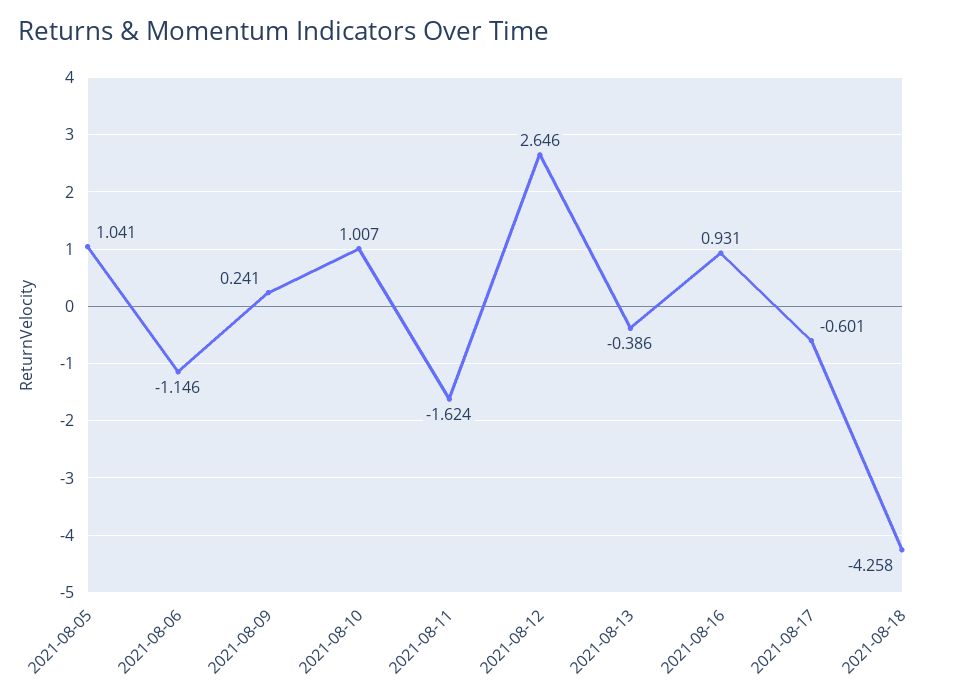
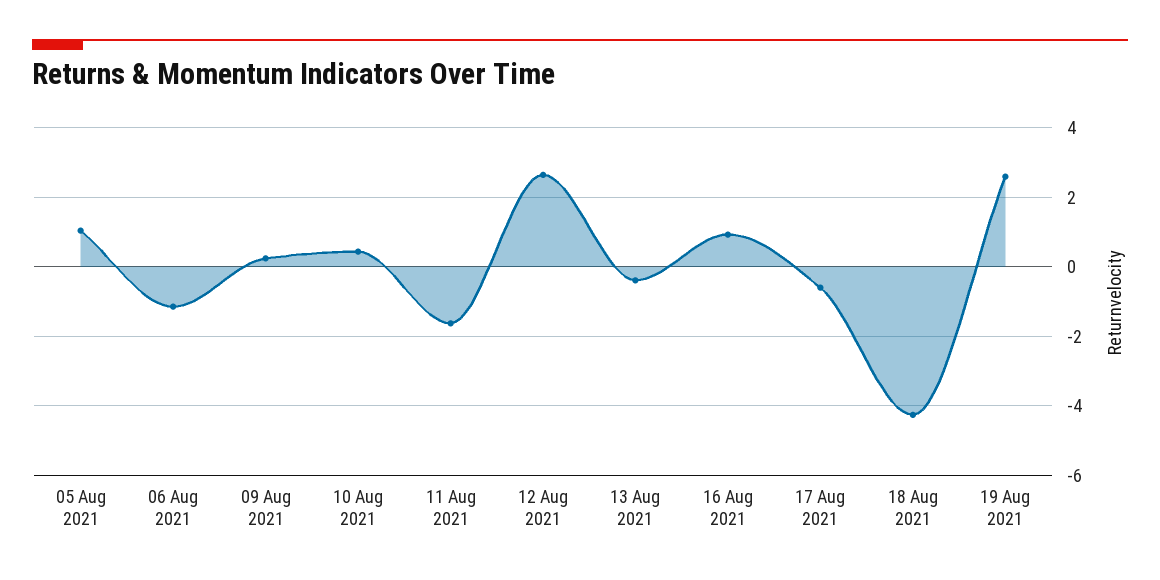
2021-08-10: 1.007 -> 0.4
19 Aug 2021: none -> 2.6

